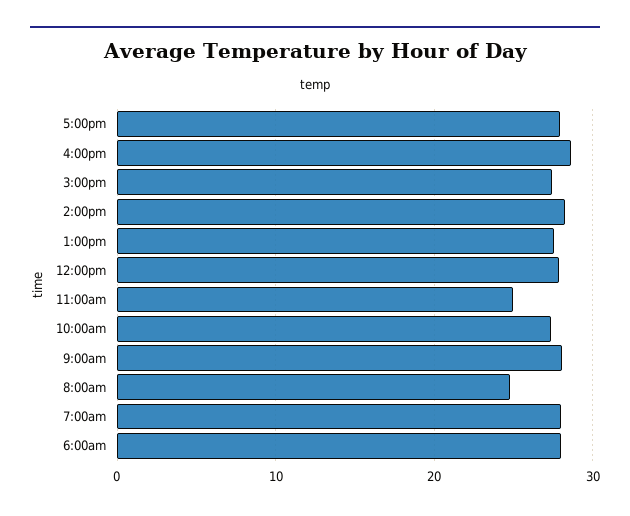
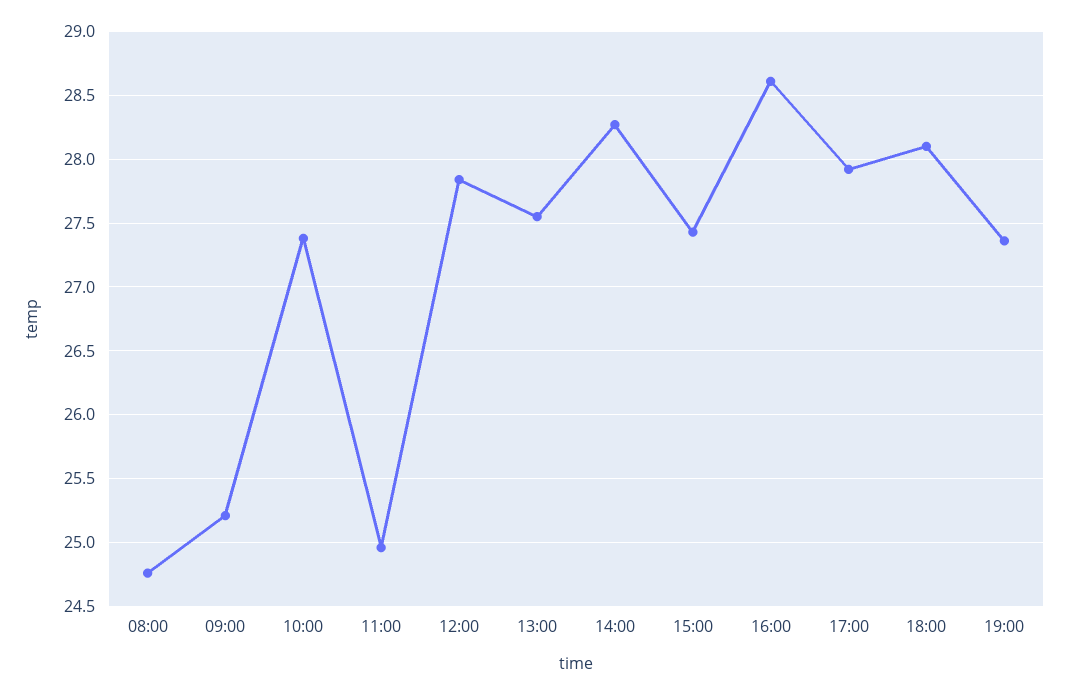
9:00am: 28 -> 25.2
7:00am: 28 -> none
6:00am: 28 -> none
18:00: none -> 28.1
19:00: none -> 27.35

